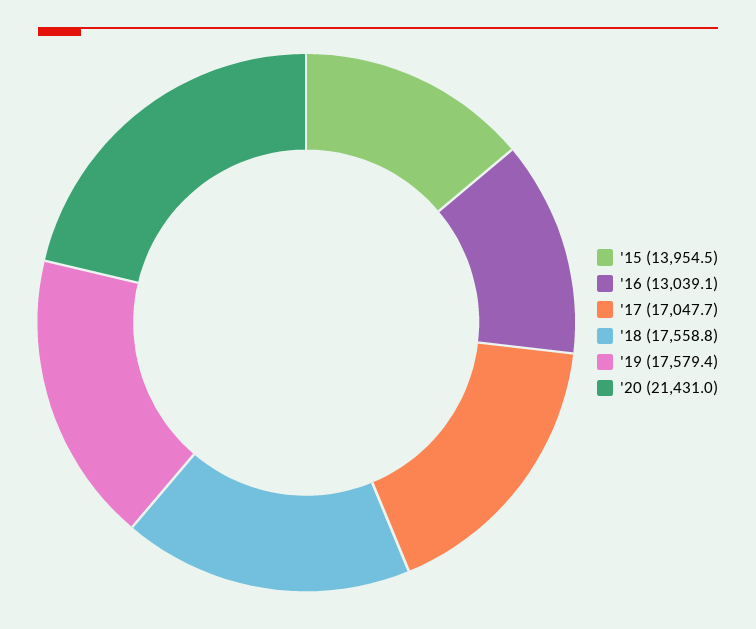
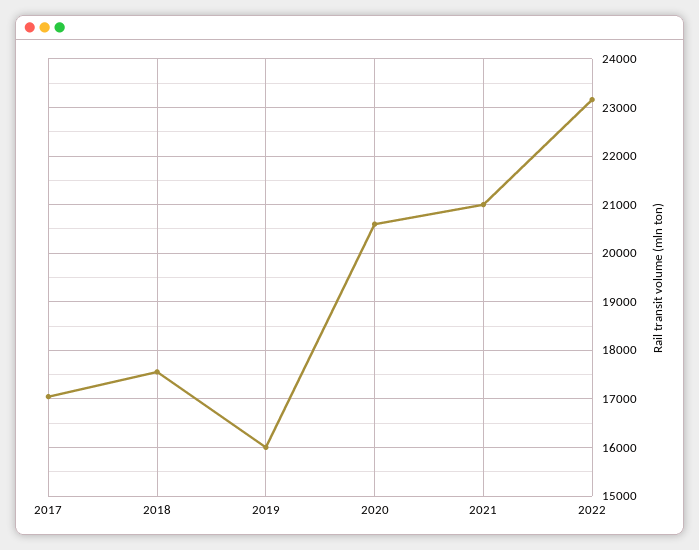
'15: 13954.5 -> none
'16: 13039.1 -> none
'19: 17579.4 -> 16000
'20: 21431 -> 20600
2021: none -> 21000
2022: none -> 23200

